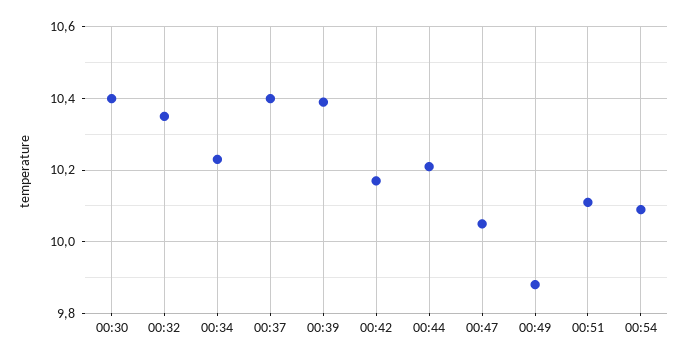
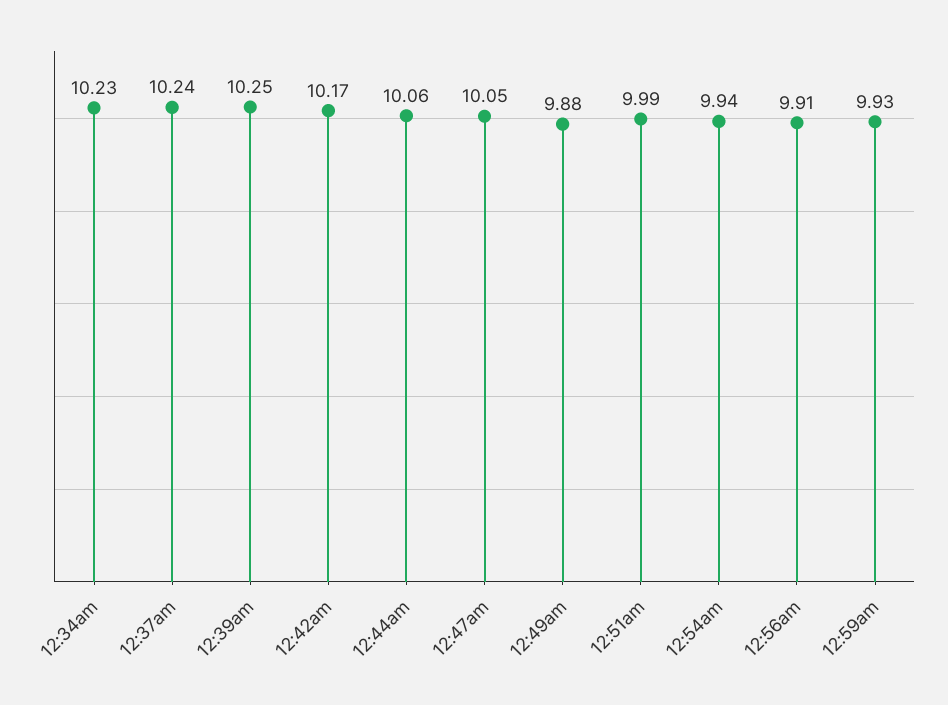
00:30: 10.4 -> none
00:32: 10.35 -> none
00:37: 10.4 -> 10.24
00:39: 10.4 -> 10.25
00:44: 10.2 -> 10.06
00:51: 10.1 -> 9.99
00:54: 10.1 -> 9.94
12:56am: none -> 9.91
12:59am: none -> 9.93

